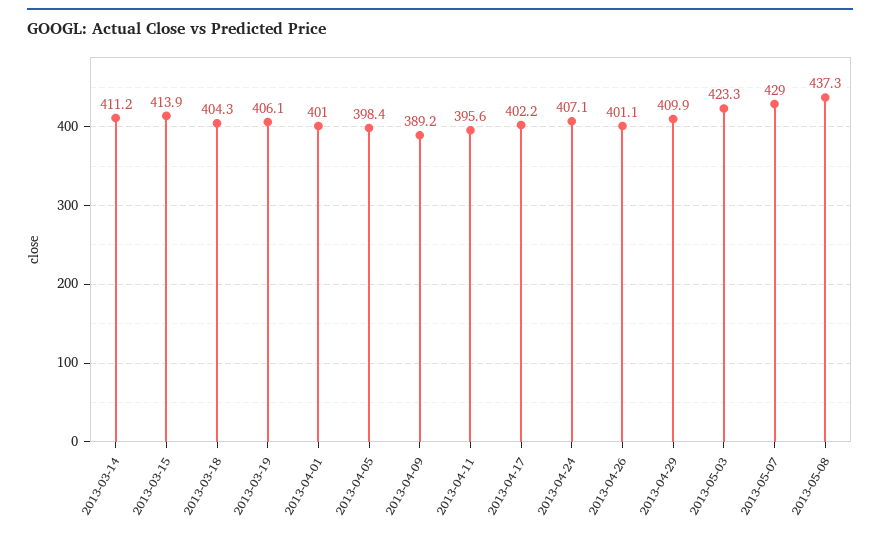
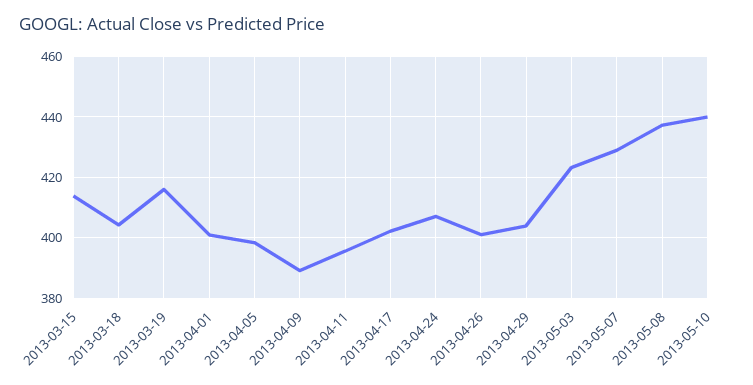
2013-03-14: 411.2 -> none
2013-03-19: 406.1 -> 416
2013-04-29: 409.9 -> 404
2013-05-10: none -> 440

